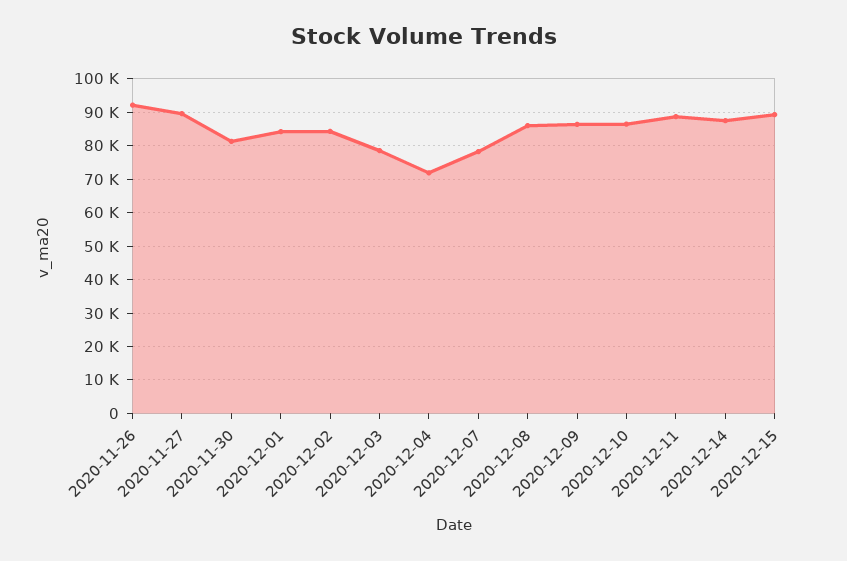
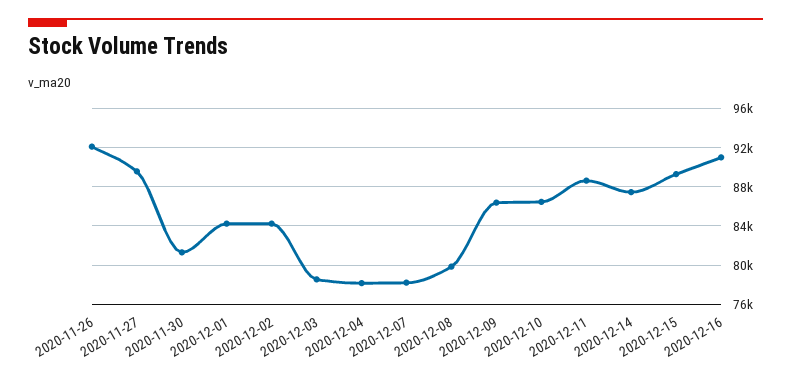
2020-12-04: 72000 -> 78000
2020-12-08: 86000 -> 80000
2020-12-16: none -> 91000

